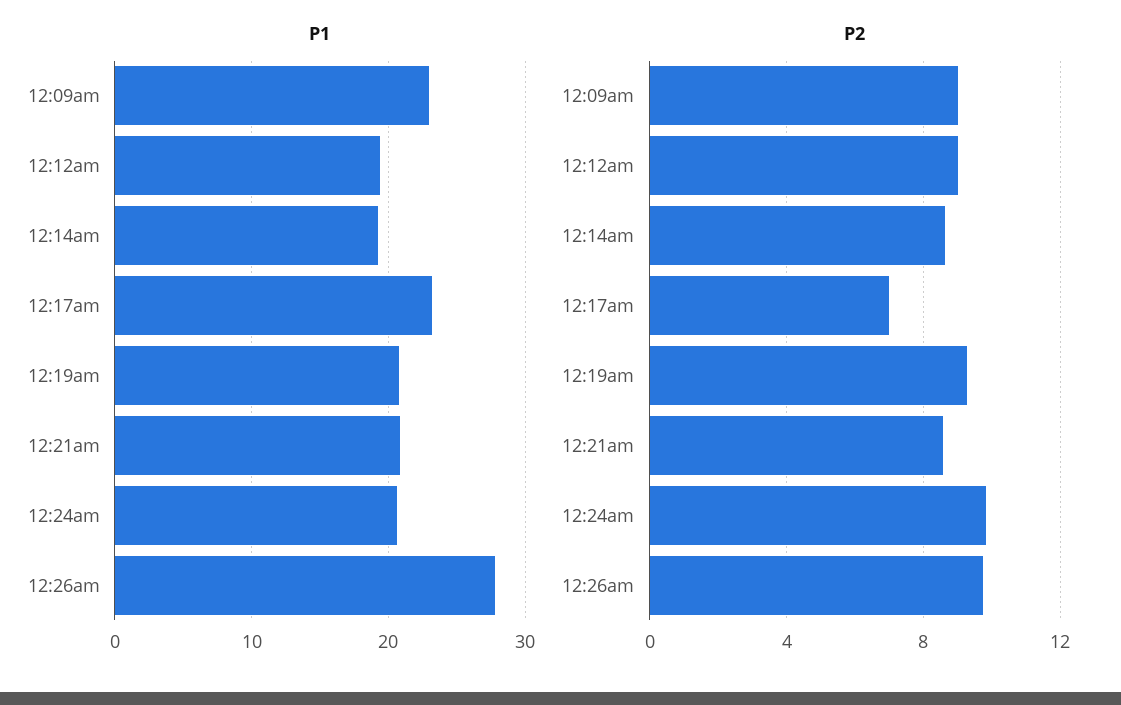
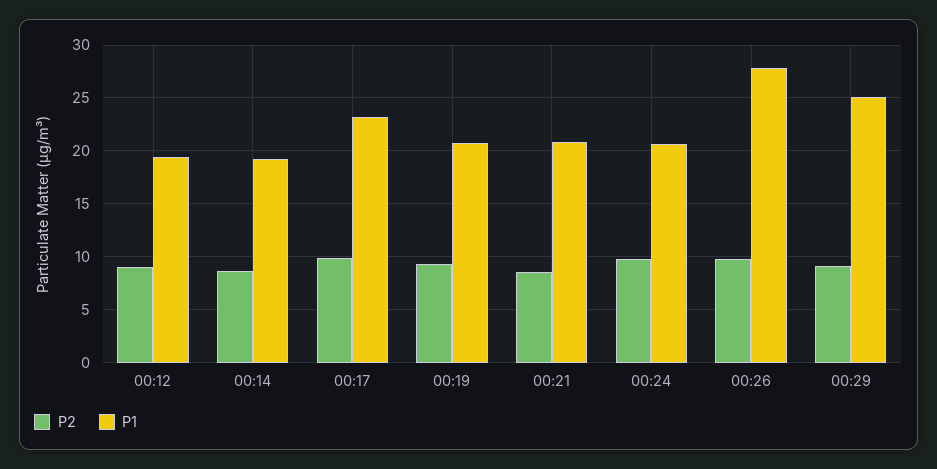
P1, 12:09am: 23 -> none
P2, 12:09am: 9 -> none
P2, 12:17am: 7 -> 10
P2, 00:29: none -> 9
P1, 00:29: none -> 25

